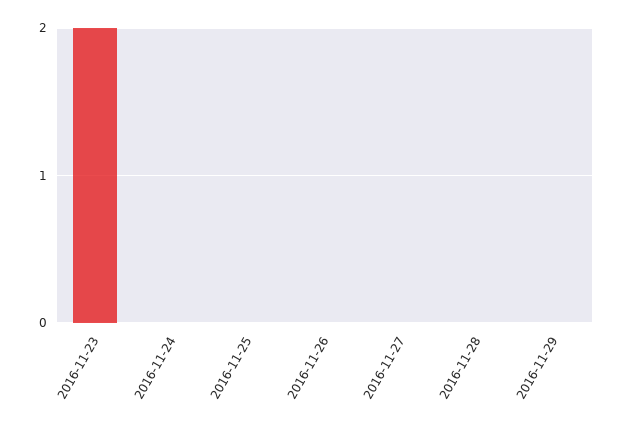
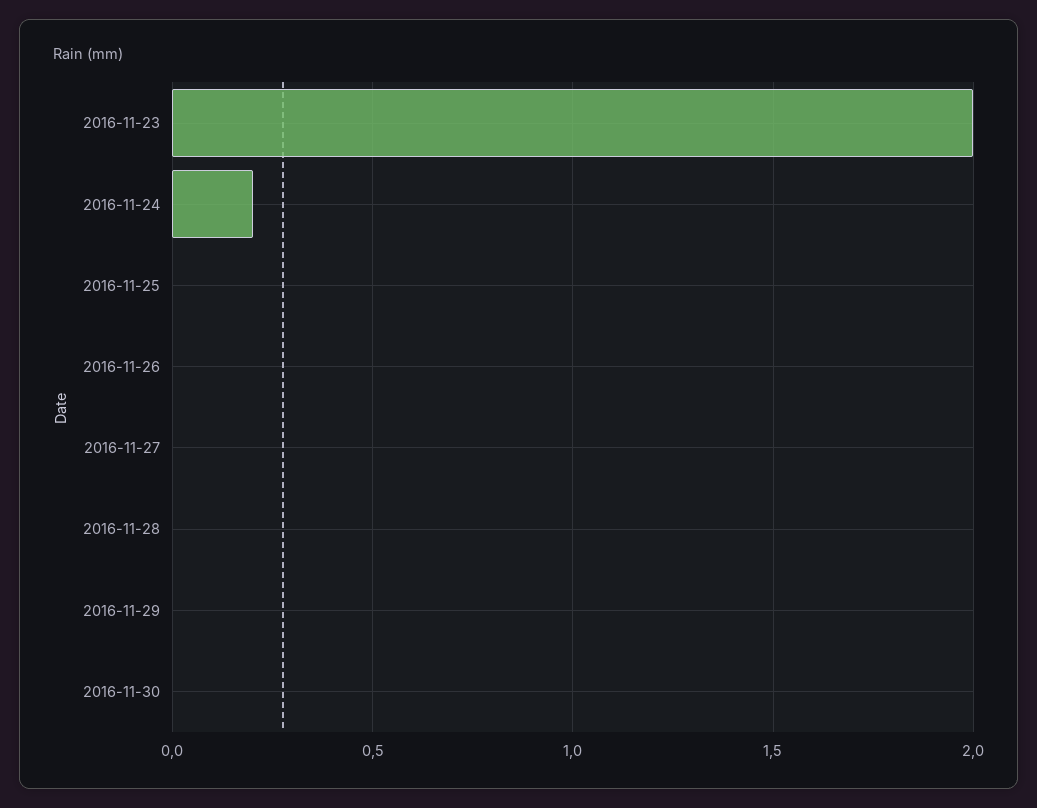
2016-11-24: 0 -> 0.2
2016-11-30: none -> 0

